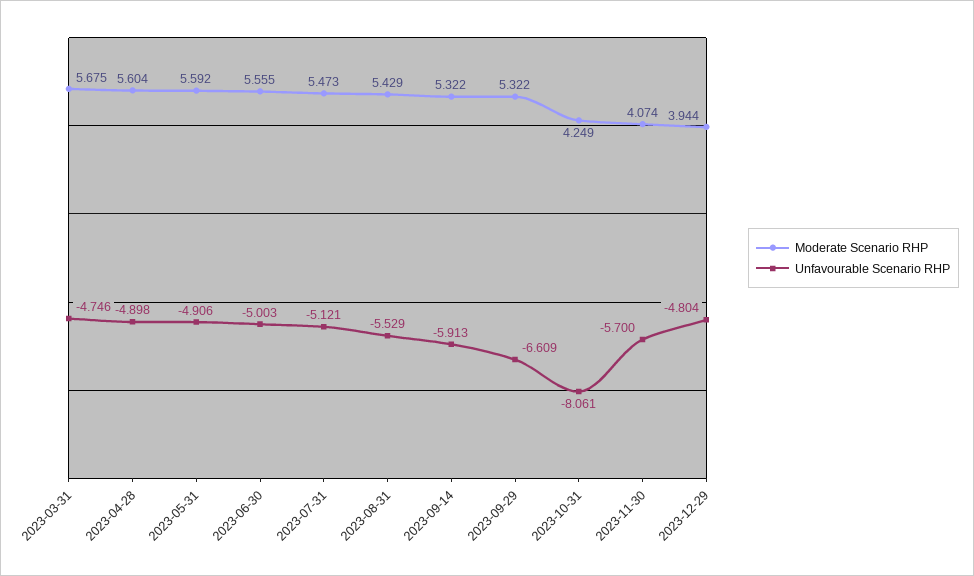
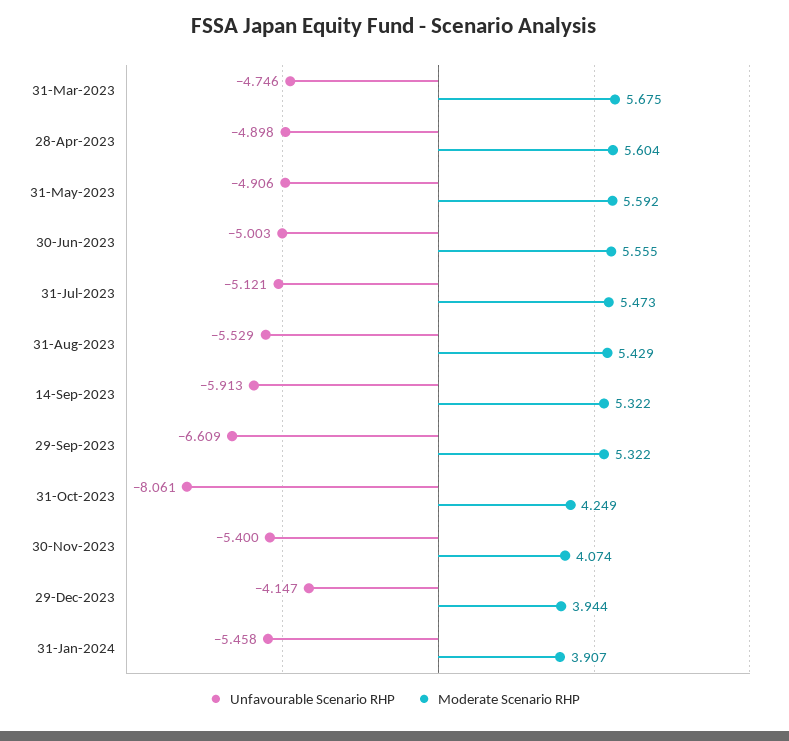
Unfavourable Scenario RHP, 2023-11-30: -5.7 -> -5.4
Unfavourable Scenario RHP, 2023-12-29: -4.804 -> -4.147
Unfavourable Scenario RHP, 31-Jan-2024: none -> -5.458
Moderate Scenario RHP, 31-Jan-2024: none -> 3.907

